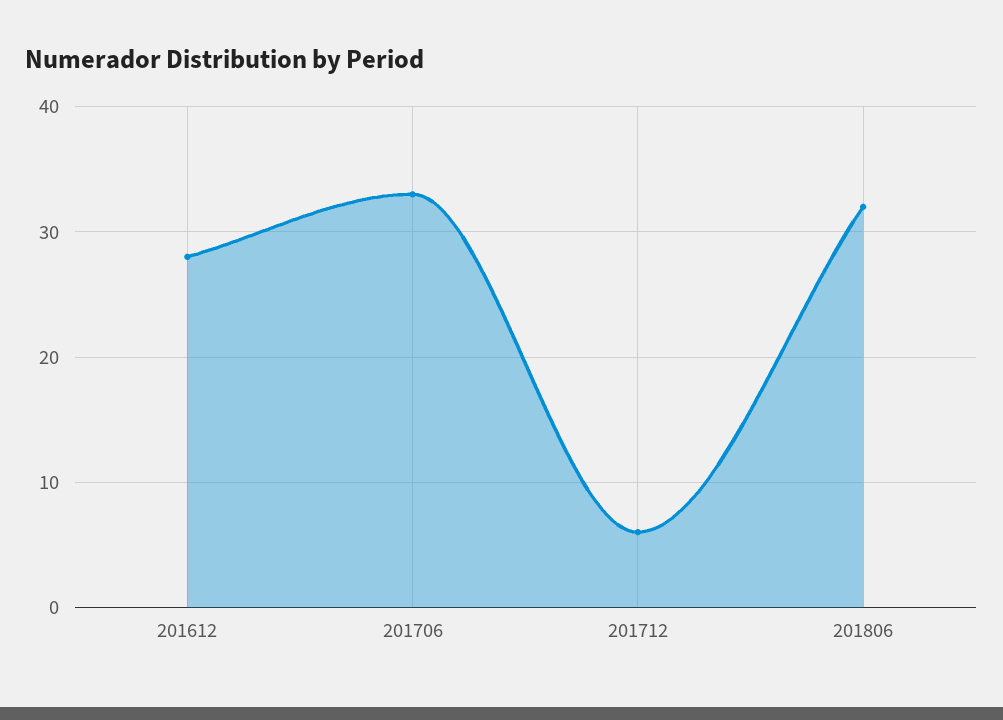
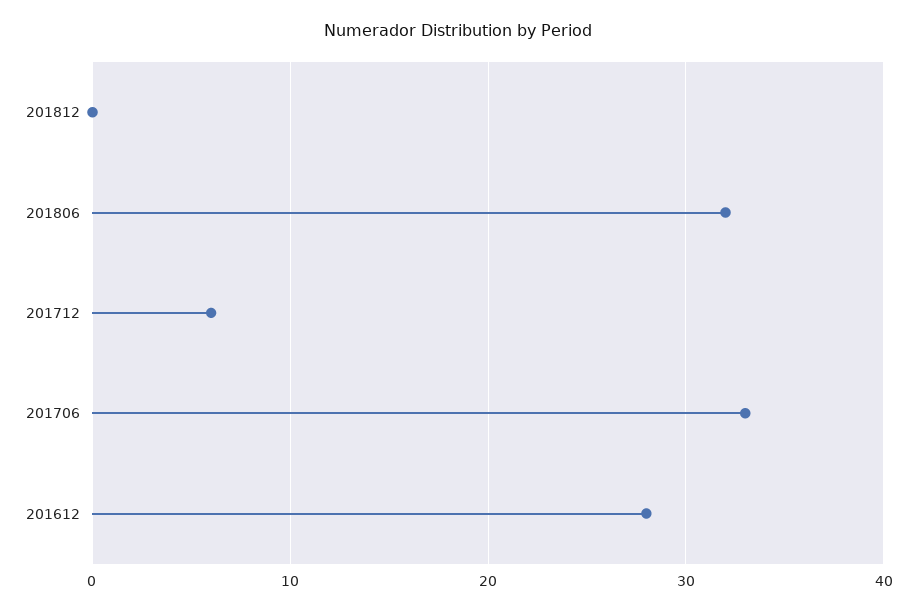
201812: none -> 0

